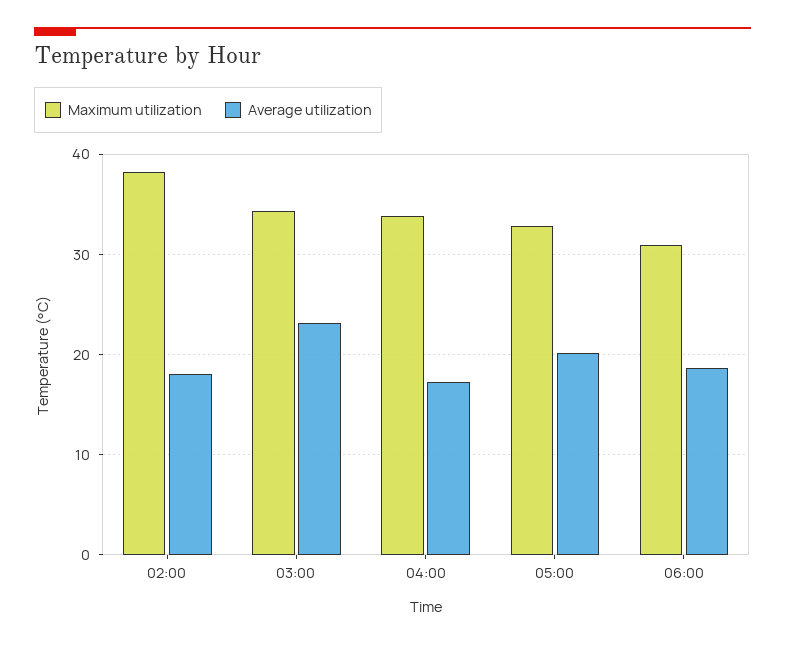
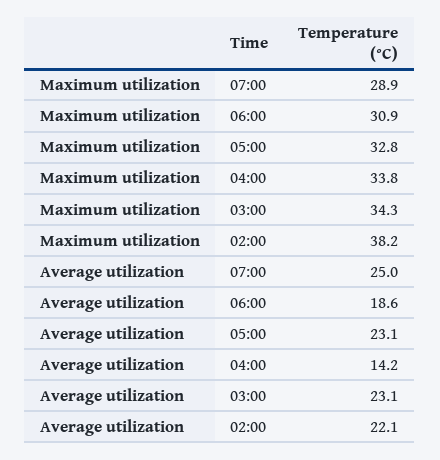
Average utilization, 02:00: 18 -> 22.1
Average utilization, 04:00: 17 -> 14.2
Average utilization, 05:00: 20 -> 23.1
Maximum utilization, 07:00: none -> 28.9
Average utilization, 07:00: none -> 25

